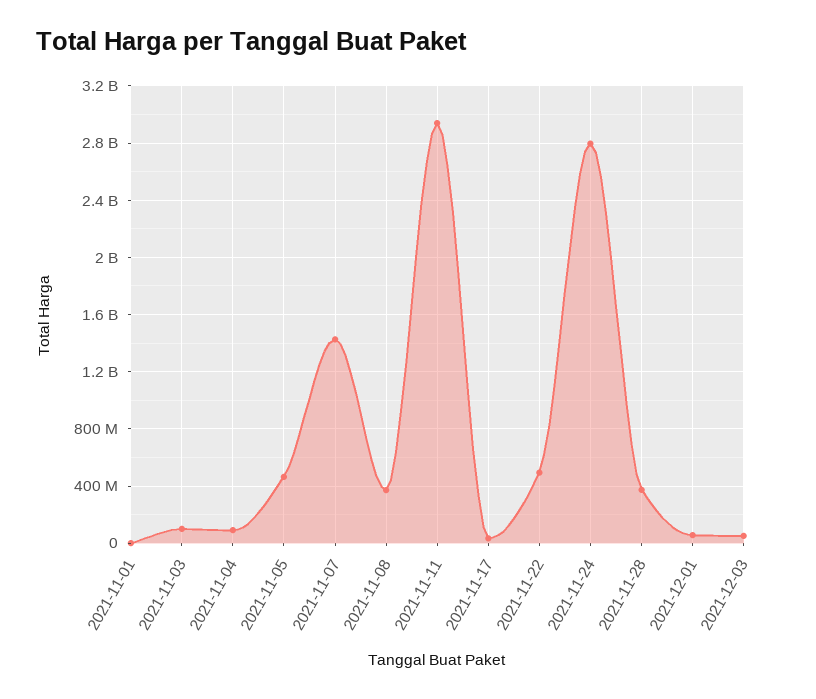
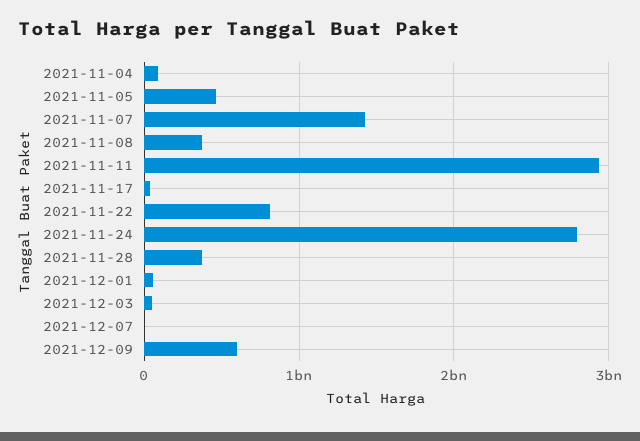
2021-11-01: 0 -> none
2021-11-03: 100000000 -> none
2021-11-22: 500000000 -> 800000000
2021-12-07: none -> 0
2021-12-09: none -> 600000000

